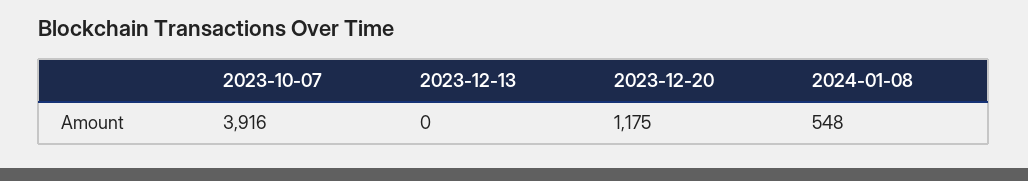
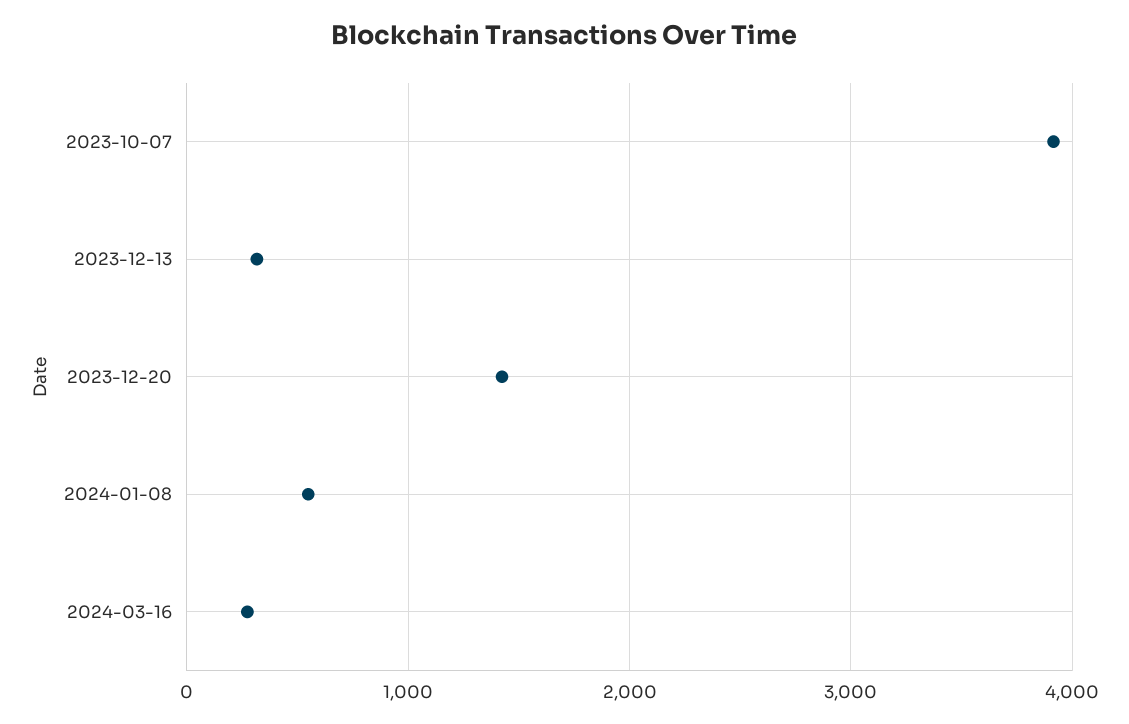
2023-12-13: 0 -> 300
2023-12-20: 1175 -> 1400
2024-03-16: none -> 300

